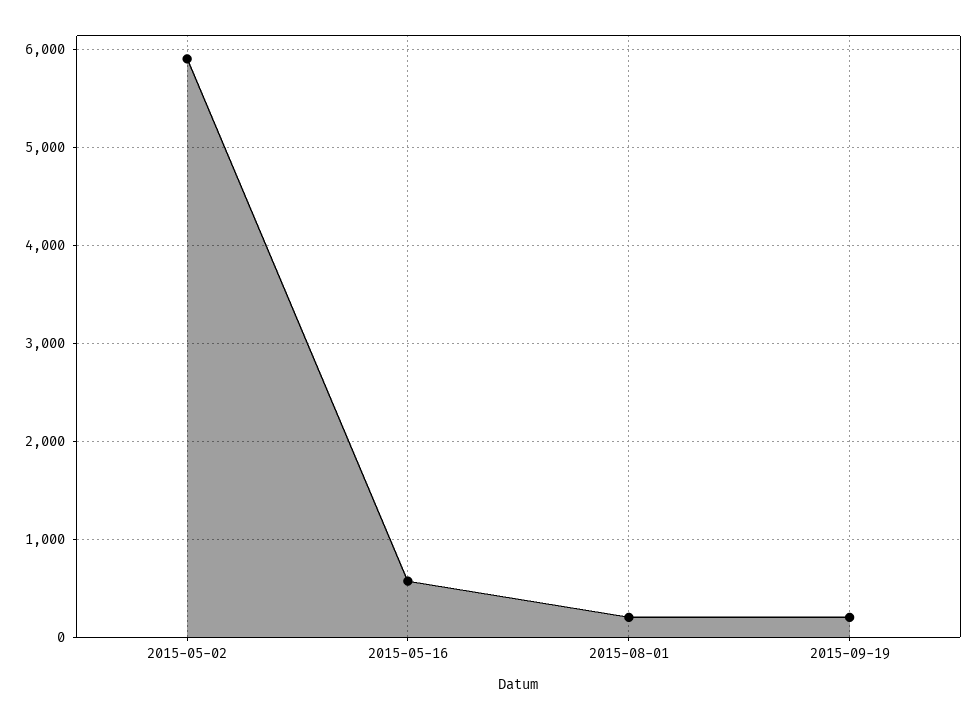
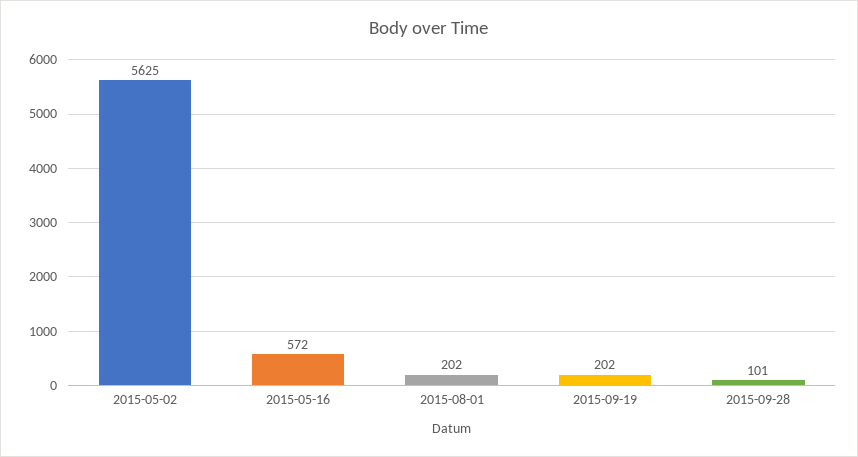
2015-05-02: 5900 -> 5625
2015-09-28: none -> 101

